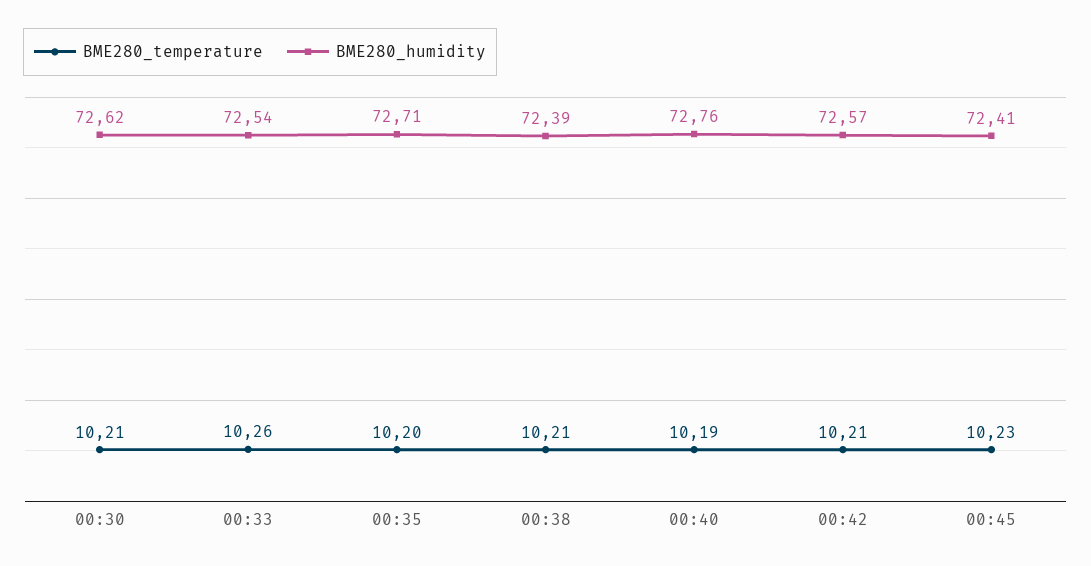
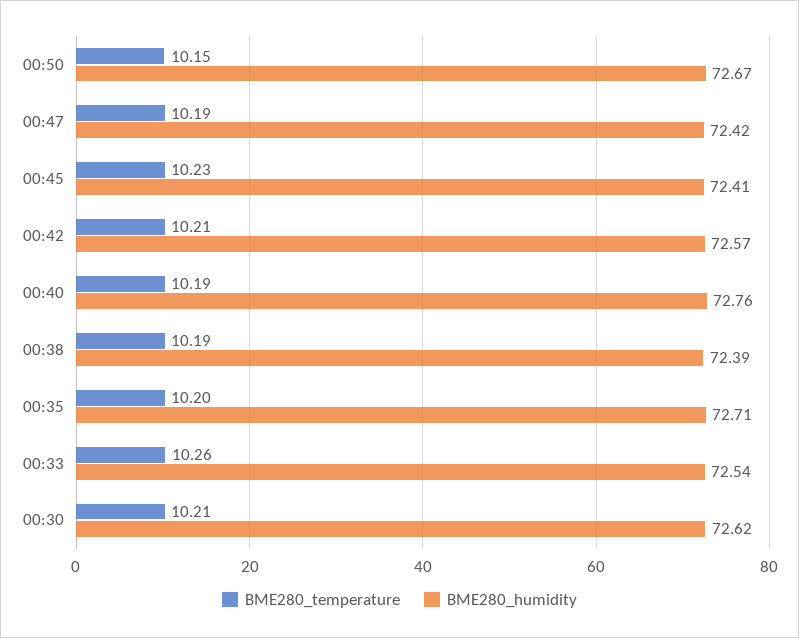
BME280_temperature, 00:38: 10.21 -> 10.19
BME280_temperature, 00:50: none -> 10.15
BME280_humidity, 00:50: none -> 72.67
BME280_temperature, 00:47: none -> 10.19
BME280_humidity, 00:47: none -> 72.42

